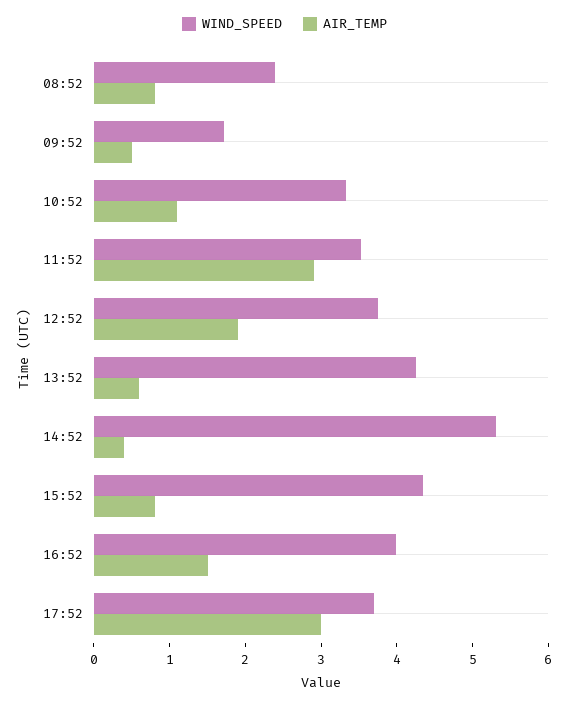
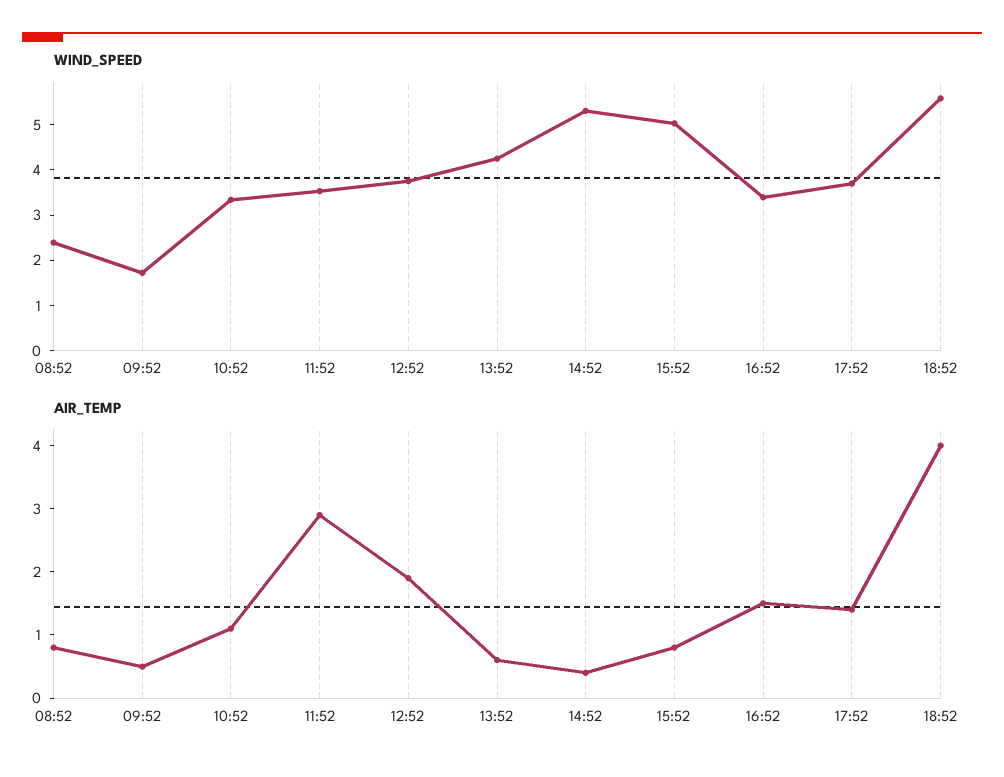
WIND_SPEED, 15:52: 4.4 -> 5
WIND_SPEED, 16:52: 4 -> 3.4
AIR_TEMP, 17:52: 3 -> 1.5
WIND_SPEED, 18:52: none -> 5.6
AIR_TEMP, 18:52: none -> 4

